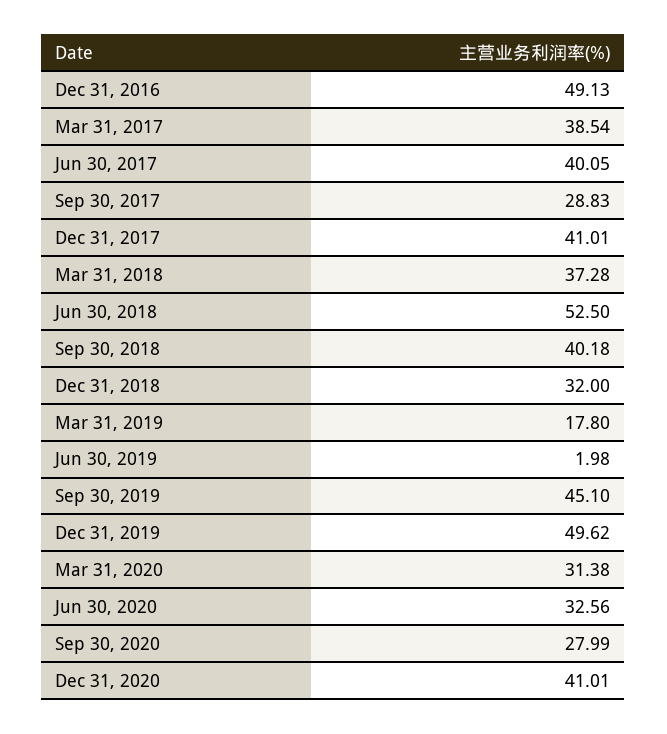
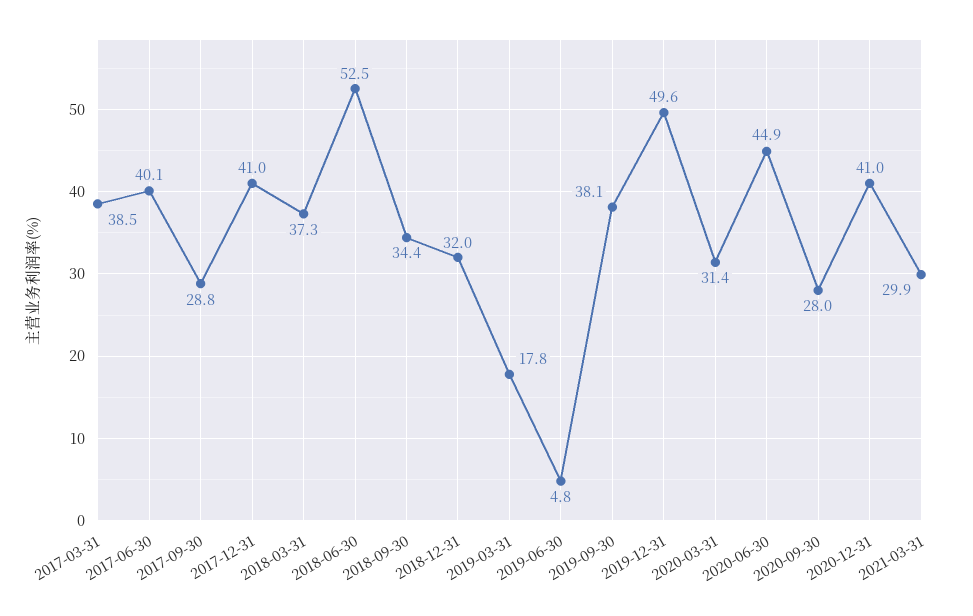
Dec 31, 2016: 49.13 -> none
Sep 30, 2018: 40.18 -> 34.4
Jun 30, 2019: 1.98 -> 4.8
Sep 30, 2019: 45.1 -> 38.1
Jun 30, 2020: 32.56 -> 44.9
2021-03-31: none -> 29.9

